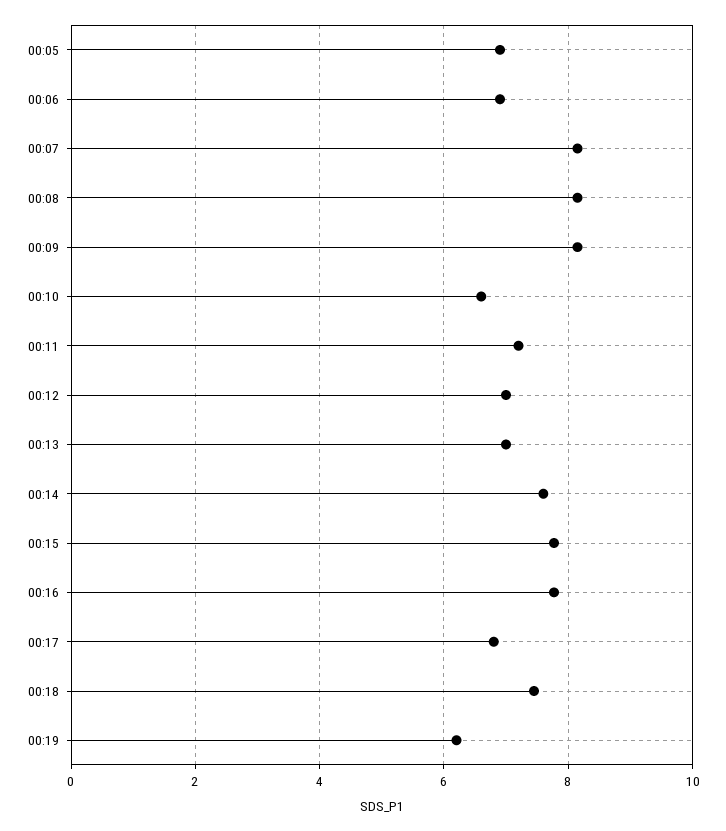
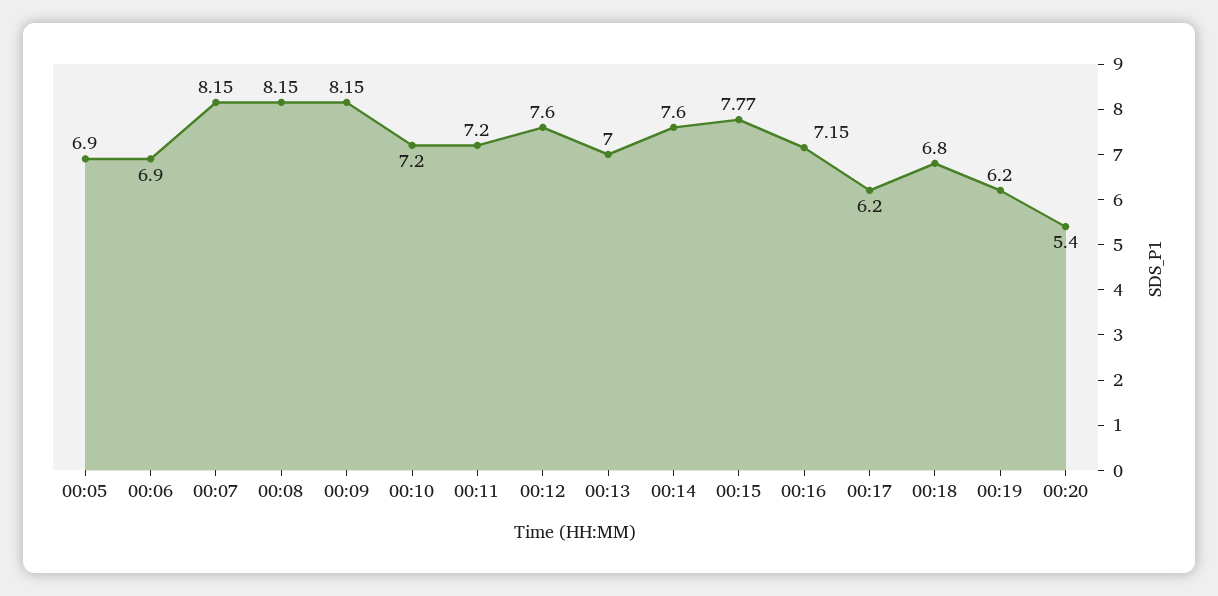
00:10: 6.6 -> 7.2
00:12: 7 -> 7.6
00:16: 7.8 -> 7.15
00:17: 6.8 -> 6.2
00:18: 7.4 -> 6.8
00:20: none -> 5.4

